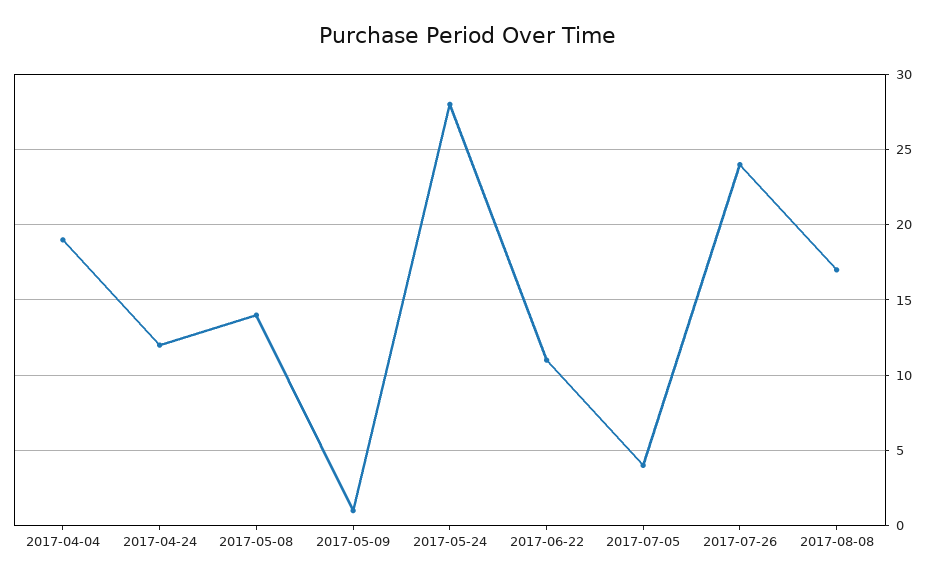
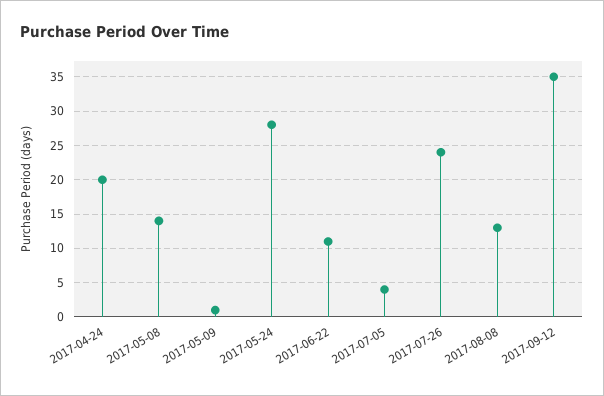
2017-04-04: 19 -> none
2017-04-24: 12 -> 20
2017-08-08: 17 -> 13
2017-09-12: none -> 35

